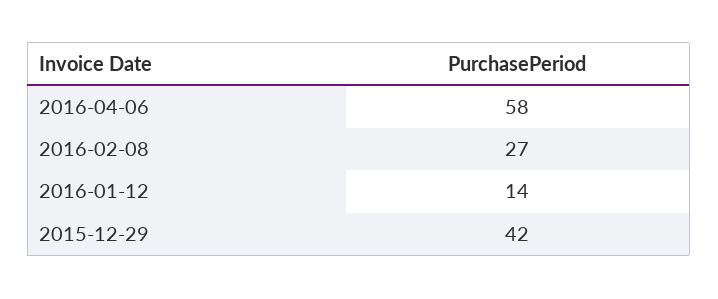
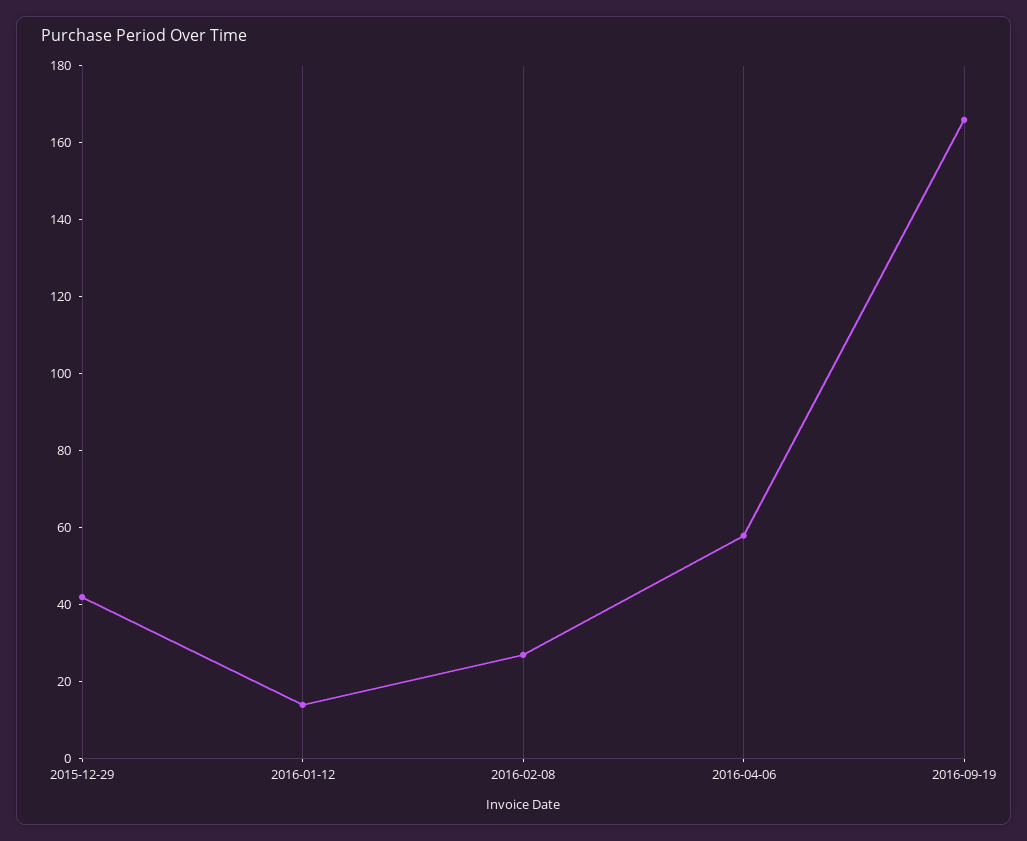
2016-09-19: none -> 165

